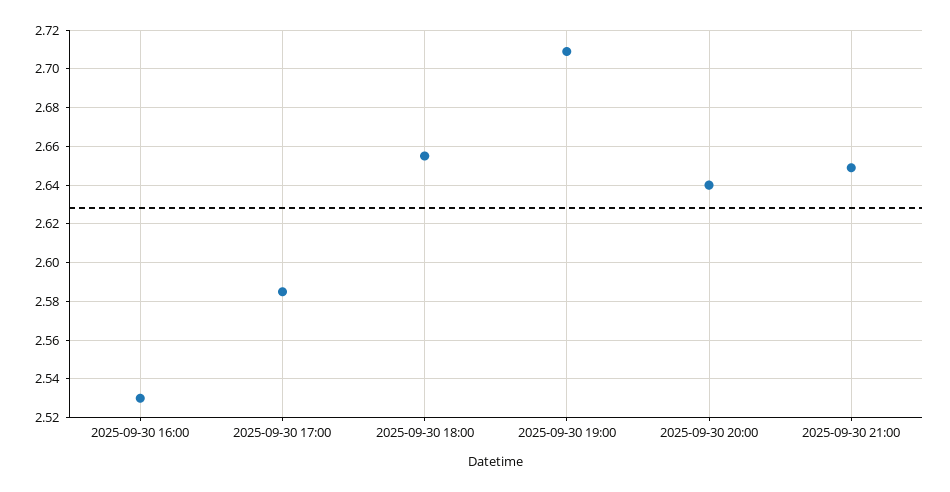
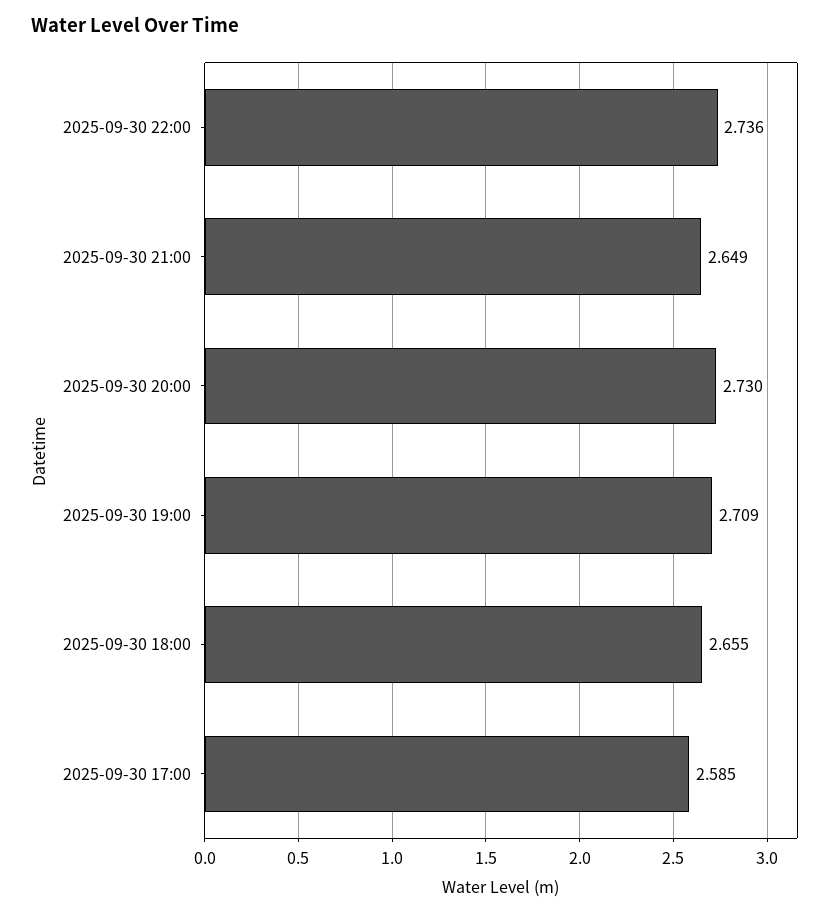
2025-09-30 16:00: 2.53 -> none
2025-09-30 20:00: 2.64 -> 2.73
2025-09-30 22:00: none -> 2.736

